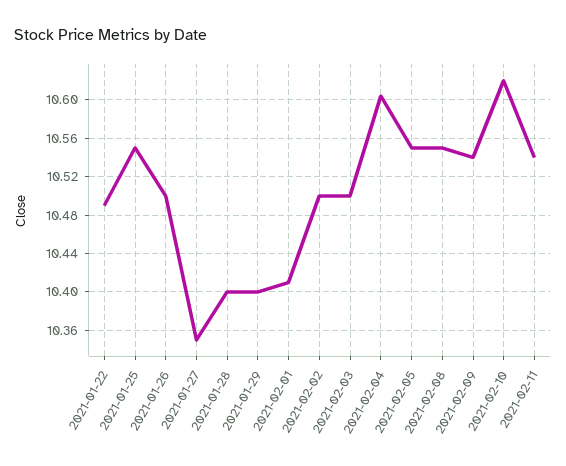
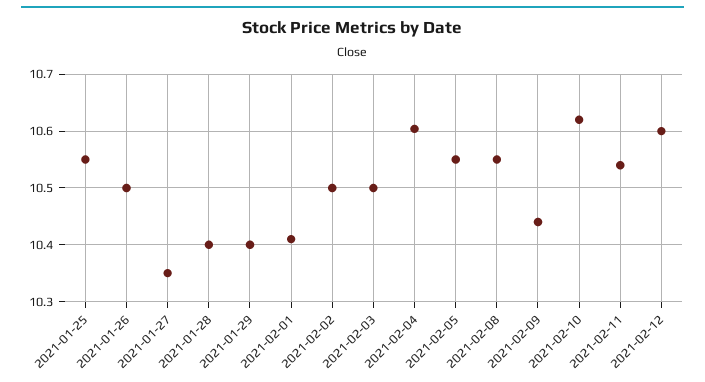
2021-01-22: 10.49 -> none
2021-02-09: 10.54 -> 10.44
2021-02-12: none -> 10.6

